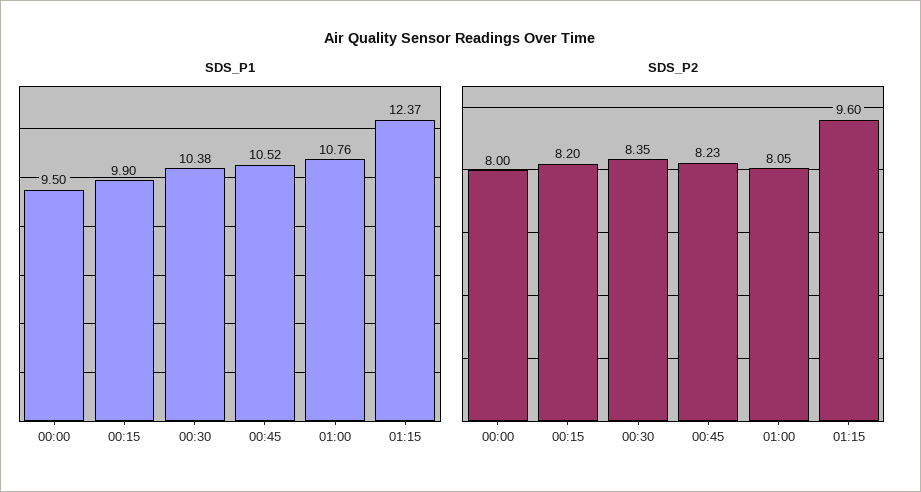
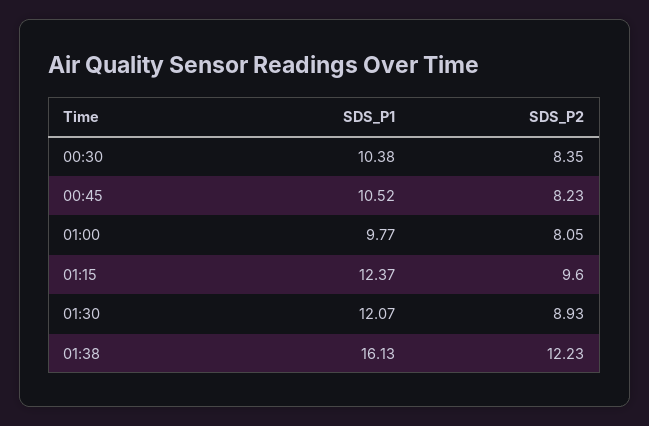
SDS_P1, 00:00: 9.5 -> none
SDS_P1, 00:15: 9.9 -> none
SDS_P1, 01:00: 10.76 -> 9.77
SDS_P2, 00:00: 8 -> none
SDS_P2, 00:15: 8.2 -> none
SDS_P1, 01:30: none -> 12.07
SDS_P2, 01:30: none -> 8.93
SDS_P1, 01:38: none -> 16.13
SDS_P2, 01:38: none -> 12.23

